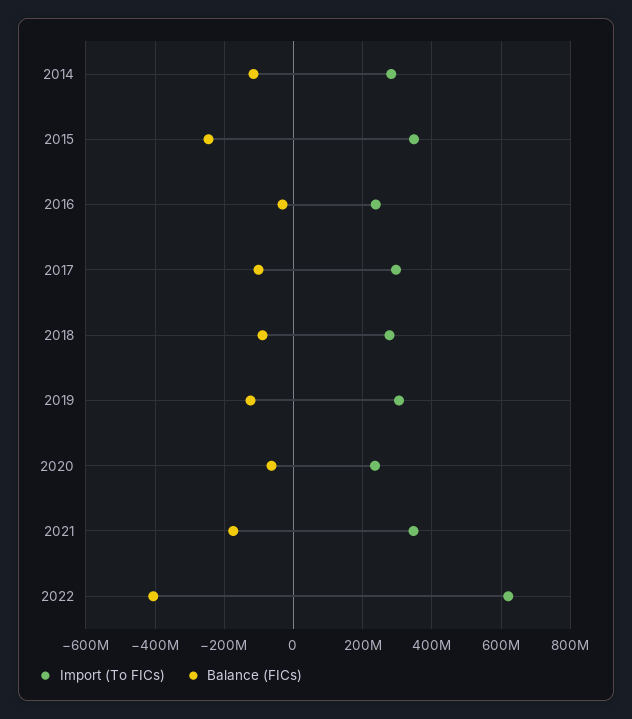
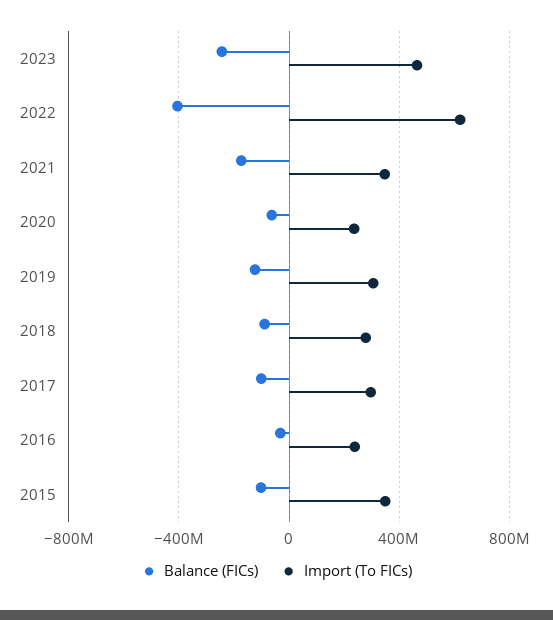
Import (To FICs), 2014: 280000000 -> none
Balance (FICs), 2014: -120000000 -> none
Balance (FICs), 2015: -240000000 -> -100000000
Balance (FICs), 2023: none -> -250000000
Import (To FICs), 2023: none -> 450000000

